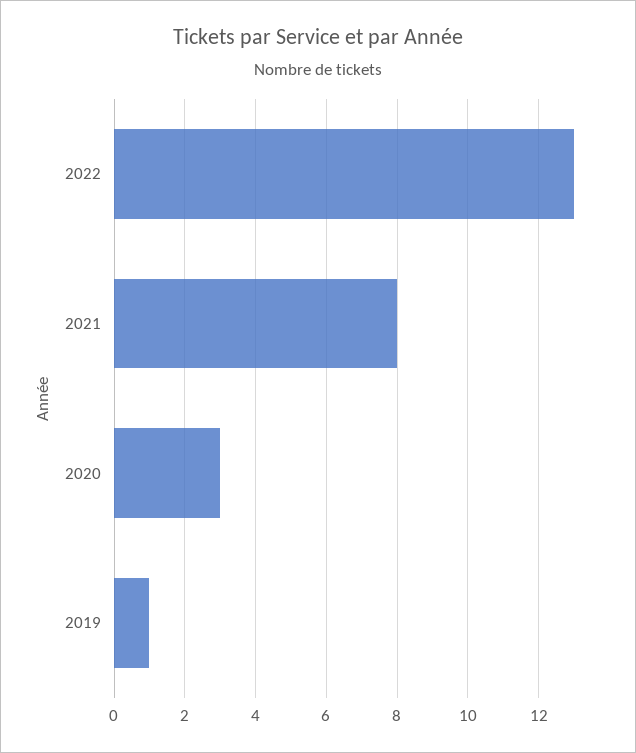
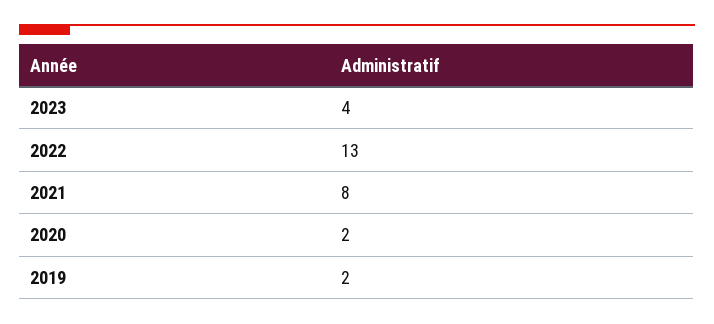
2020: 3 -> 2
2019: 1 -> 2
2023: none -> 4

